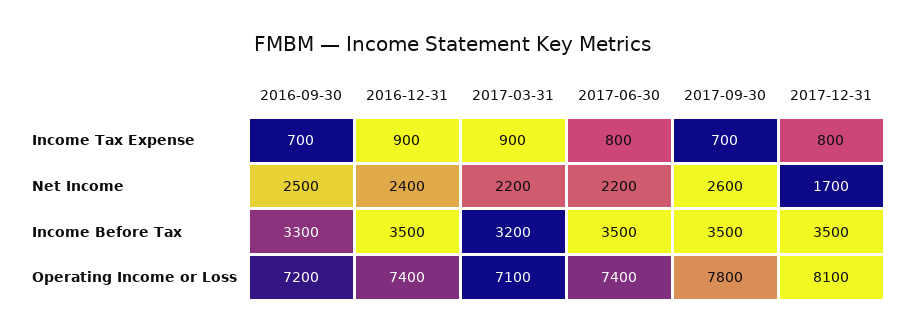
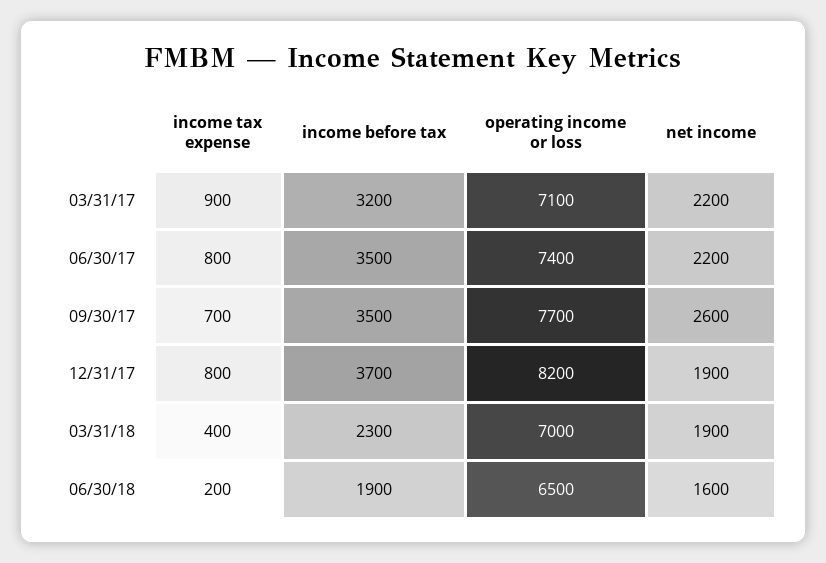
2016-09-30, Income Tax Expense: 700 -> none
2016-12-31, Income Tax Expense: 900 -> none
2016-09-30, Net Income: 2500 -> none
2016-12-31, Net Income: 2400 -> none
2017-12-31, Net Income: 1700 -> 1900
2016-09-30, Income Before Tax: 3300 -> none
2016-12-31, Income Before Tax: 3500 -> none
2017-12-31, Income Before Tax: 3500 -> 3700
2016-09-30, Operating Income or Loss: 7200 -> none
2016-12-31, Operating Income or Loss: 7400 -> none
2017-09-30, Operating Income or Loss: 7800 -> 7700
2017-12-31, Operating Income or Loss: 8100 -> 8200
03/31/18, Income Tax Expense: none -> 400
03/31/18, Income Before Tax: none -> 2300
03/31/18, Operating Income or Loss: none -> 7000
03/31/18, Net Income: none -> 1900
06/30/18, Income Tax Expense: none -> 200
06/30/18, Income Before Tax: none -> 1900
06/30/18, Operating Income or Loss: none -> 6500
06/30/18, Net Income: none -> 1600

